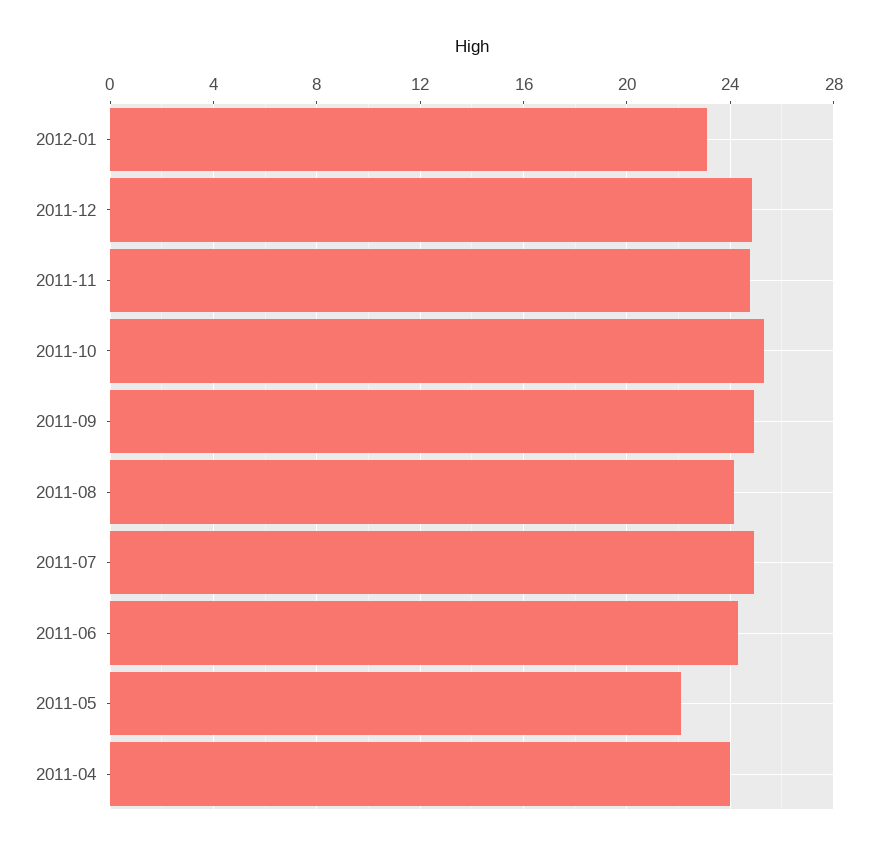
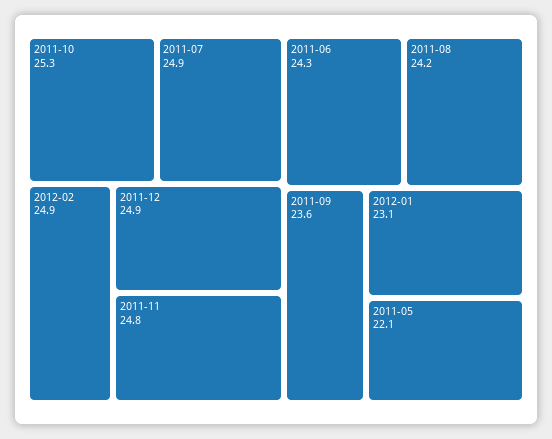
2011-09: 25 -> 23.6
2011-04: 24 -> none
2012-02: none -> 24.9

